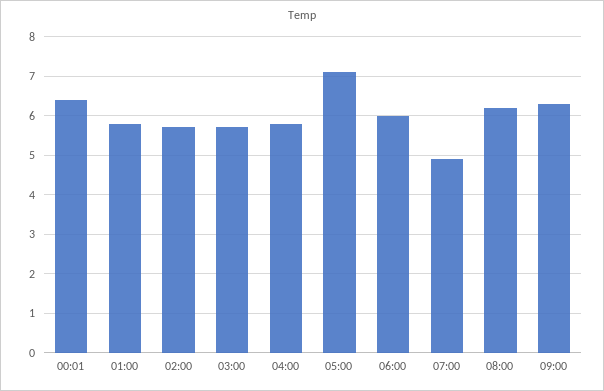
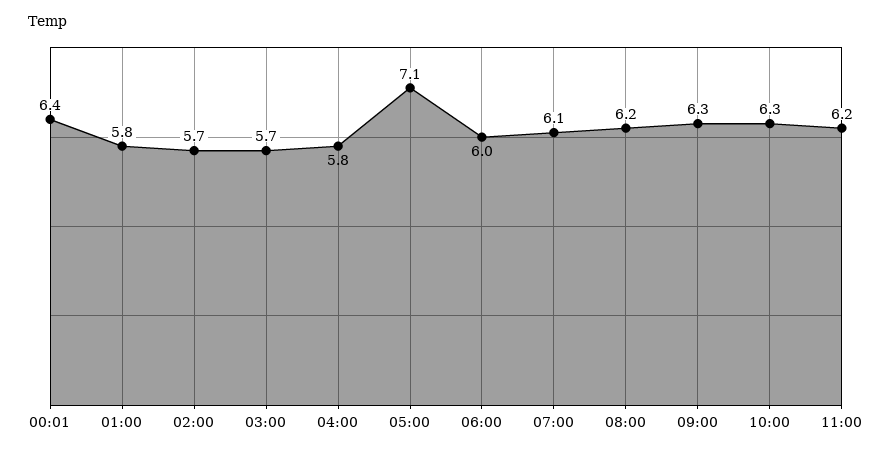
07:00: 5 -> 6.1
10:00: none -> 6.3
11:00: none -> 6.2

